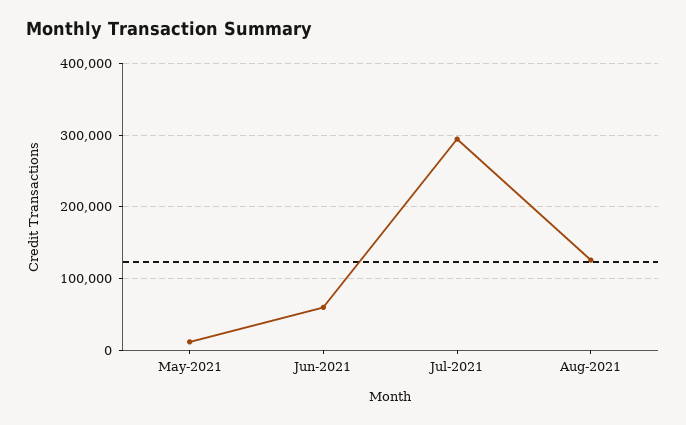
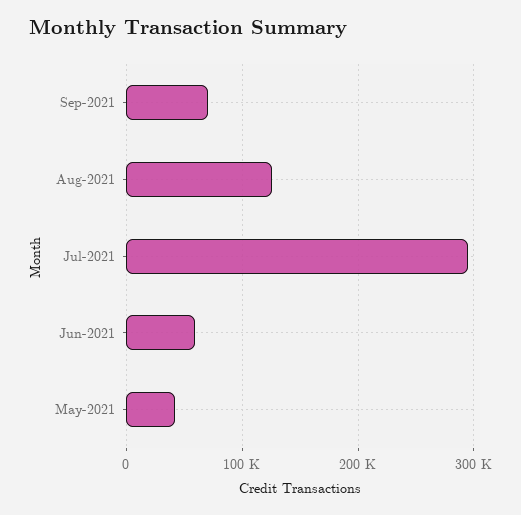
May-2021: 10000 -> 40000
Sep-2021: none -> 70000

